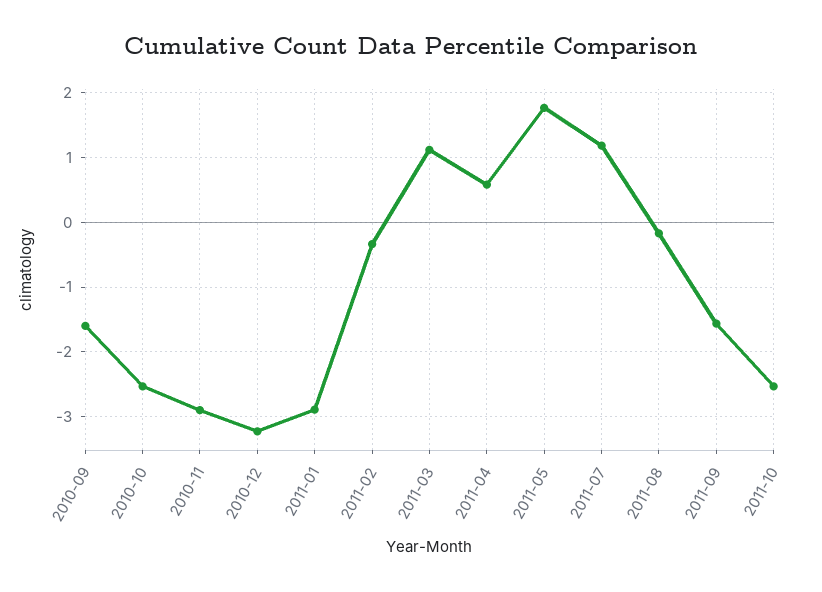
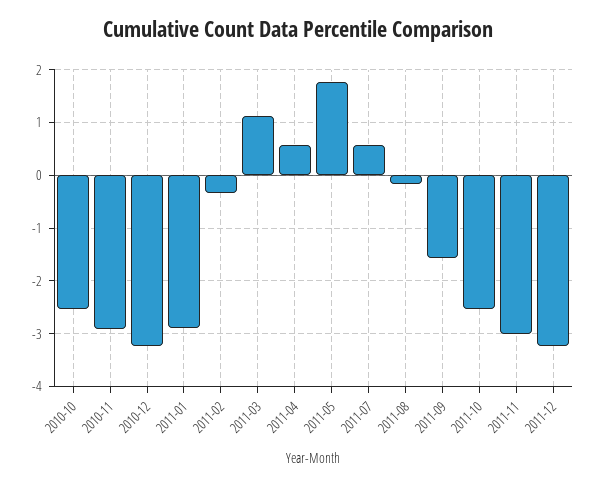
2010-09: -1.6 -> none
2011-07: 1.2 -> 0.6
2011-11: none -> -3
2011-12: none -> -3.2

